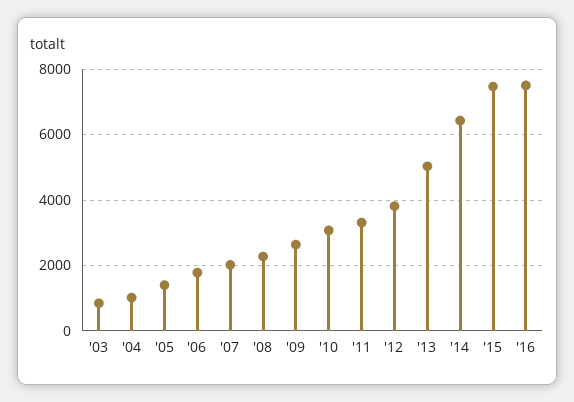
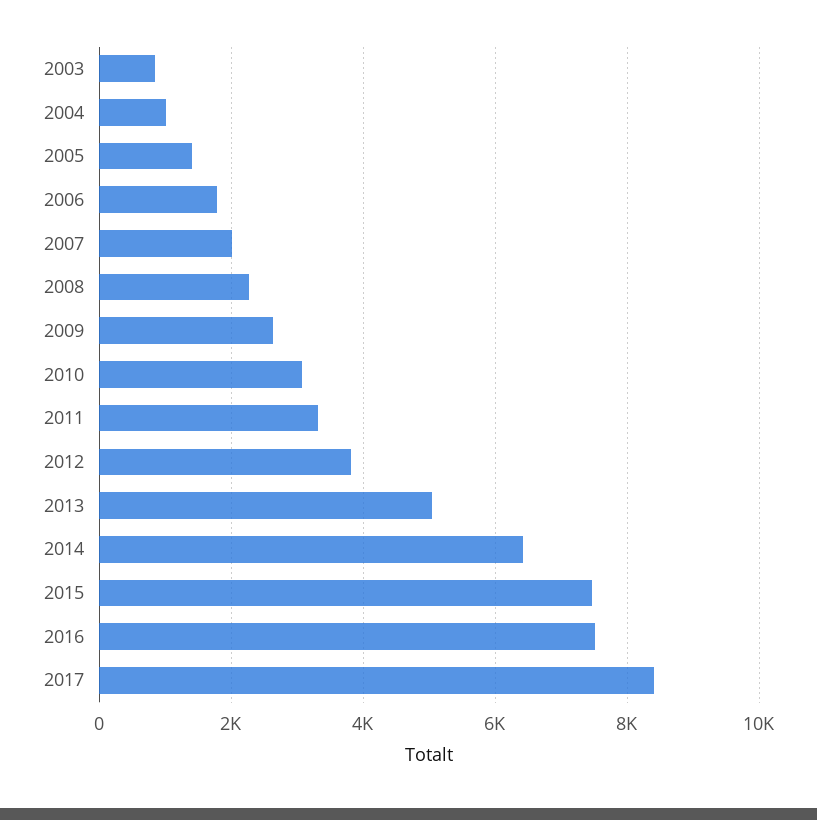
2017: none -> 8400

